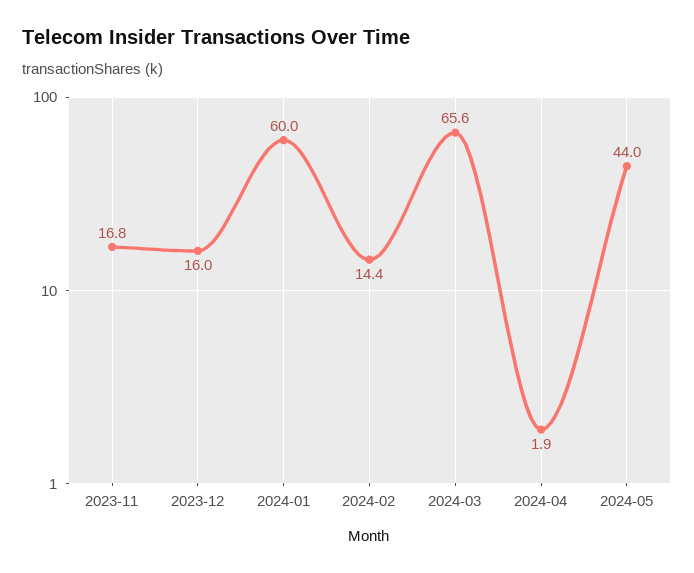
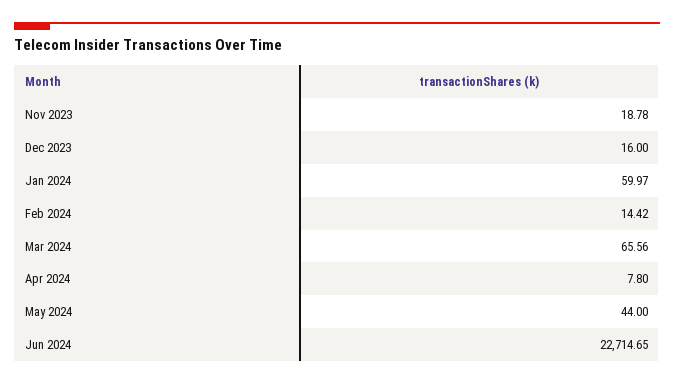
2023-11: 16.8 -> 18.78
2024-04: 1.9 -> 7.8
Jun 2024: none -> 22714.65

